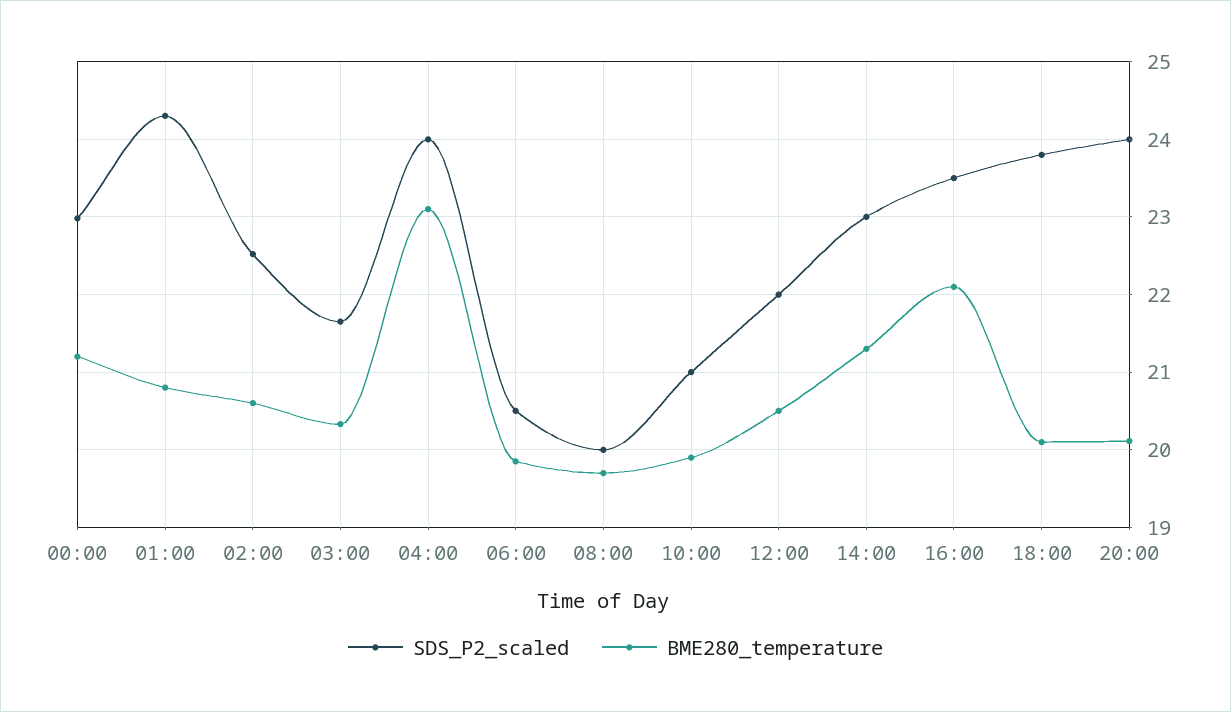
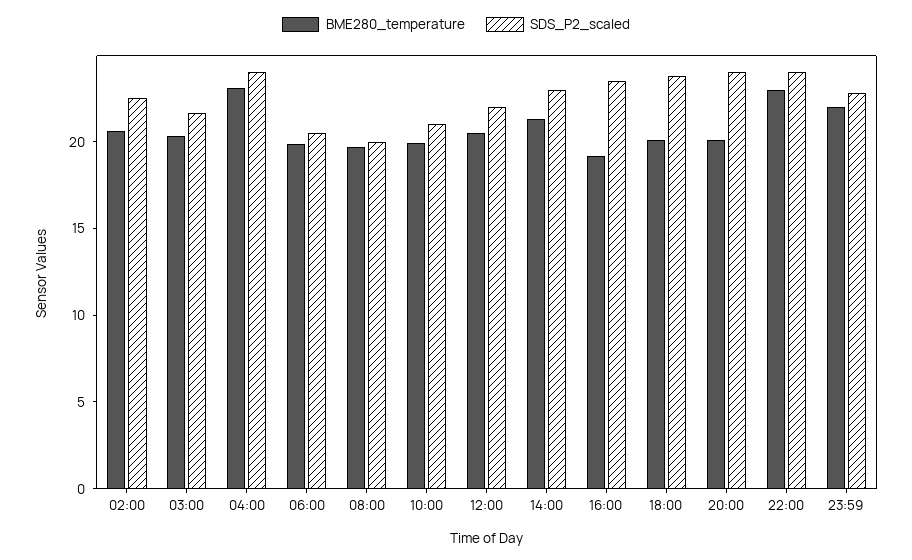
SDS_P2_scaled, 00:00: 23 -> none
BME280_temperature, 00:00: 21.2 -> none
SDS_P2_scaled, 01:00: 24.3 -> none
BME280_temperature, 01:00: 20.8 -> none
BME280_temperature, 16:00: 22.1 -> 19
BME280_temperature, 22:00: none -> 23
SDS_P2_scaled, 22:00: none -> 24
BME280_temperature, 23:59: none -> 22
SDS_P2_scaled, 23:59: none -> 23

